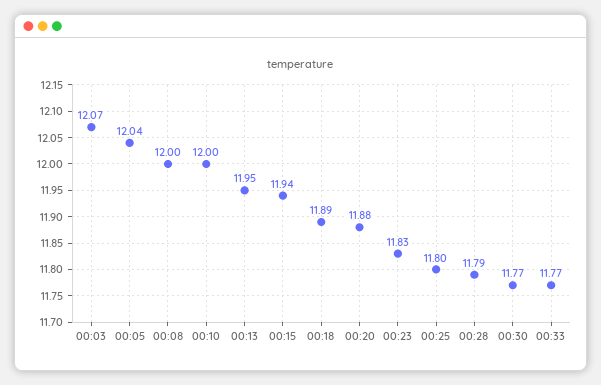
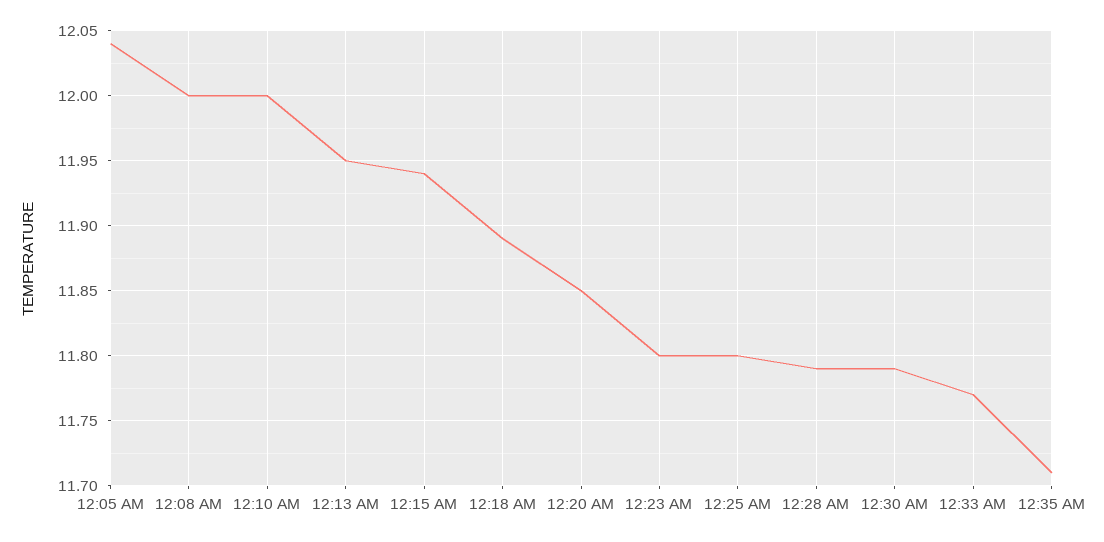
00:03: 12.07 -> none
00:20: 11.88 -> 11.85
00:23: 11.83 -> 11.8
00:30: 11.77 -> 11.79
12:35 AM: none -> 11.71

